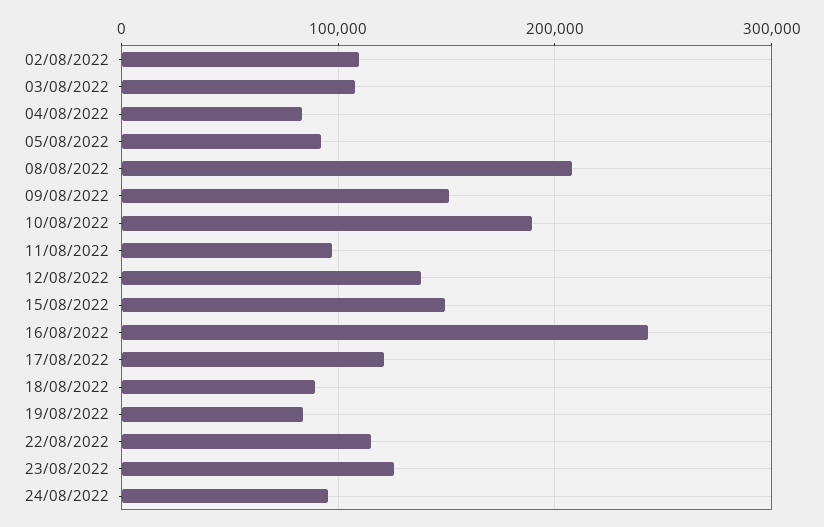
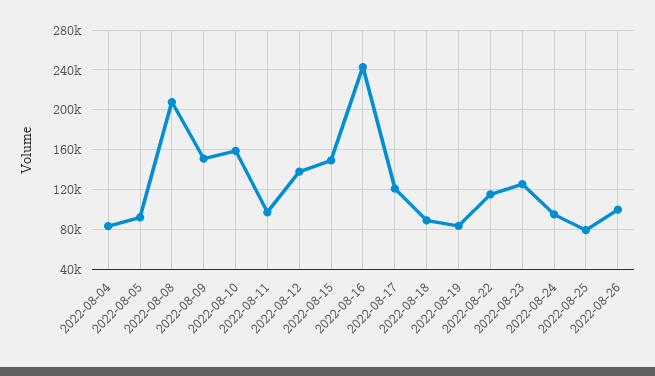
02/08/2022: 110000 -> none
03/08/2022: 110000 -> none
10/08/2022: 190000 -> 160000
2022-08-25: none -> 80000
2022-08-26: none -> 100000

